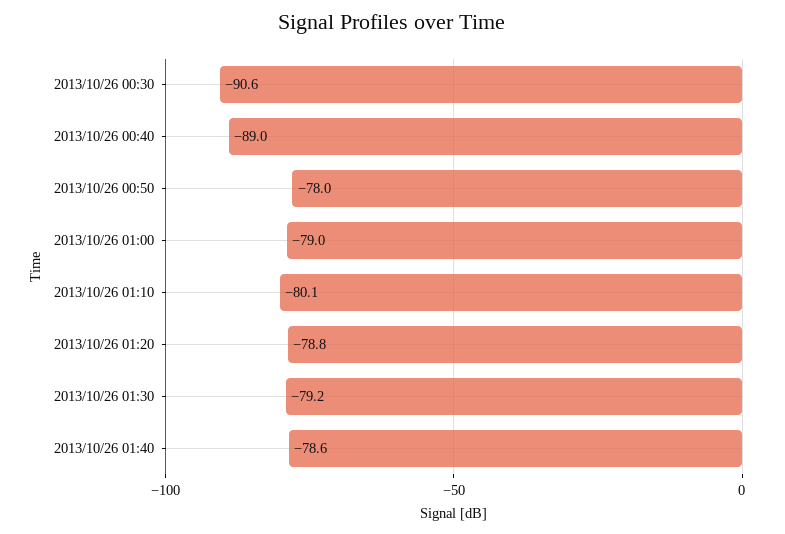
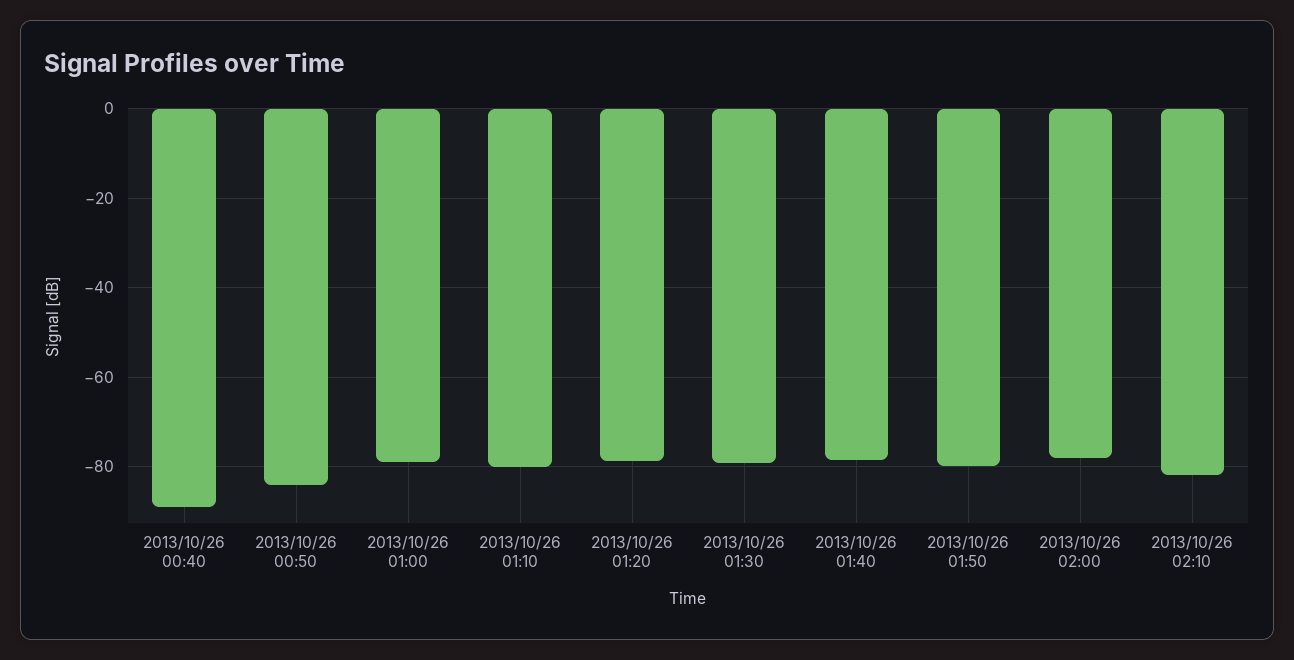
2013/10/26 00:30: -90.6 -> none
2013/10/26 00:50: -78 -> -84
2013/10/26 01:50: none -> -80
2013/10/26 02:00: none -> -78
2013/10/26 02:10: none -> -82

